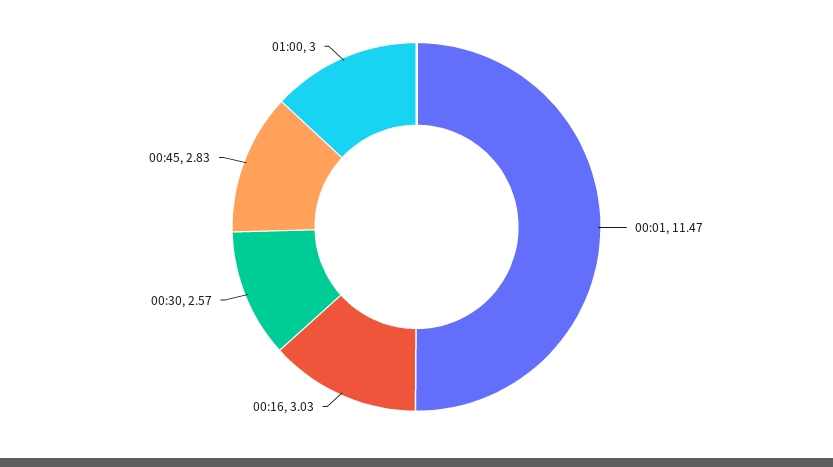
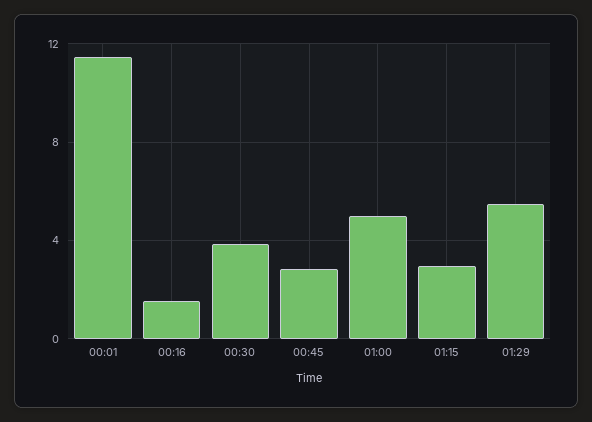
00:16: 3.03 -> 1.5
00:30: 2.57 -> 4
01:00: 3 -> 5
01:15: none -> 3
01:29: none -> 5.5

